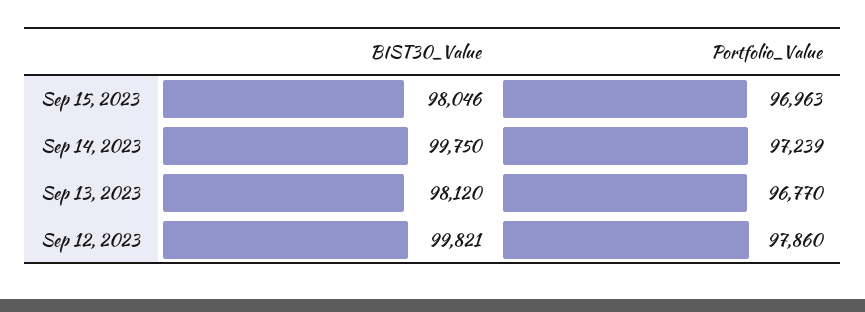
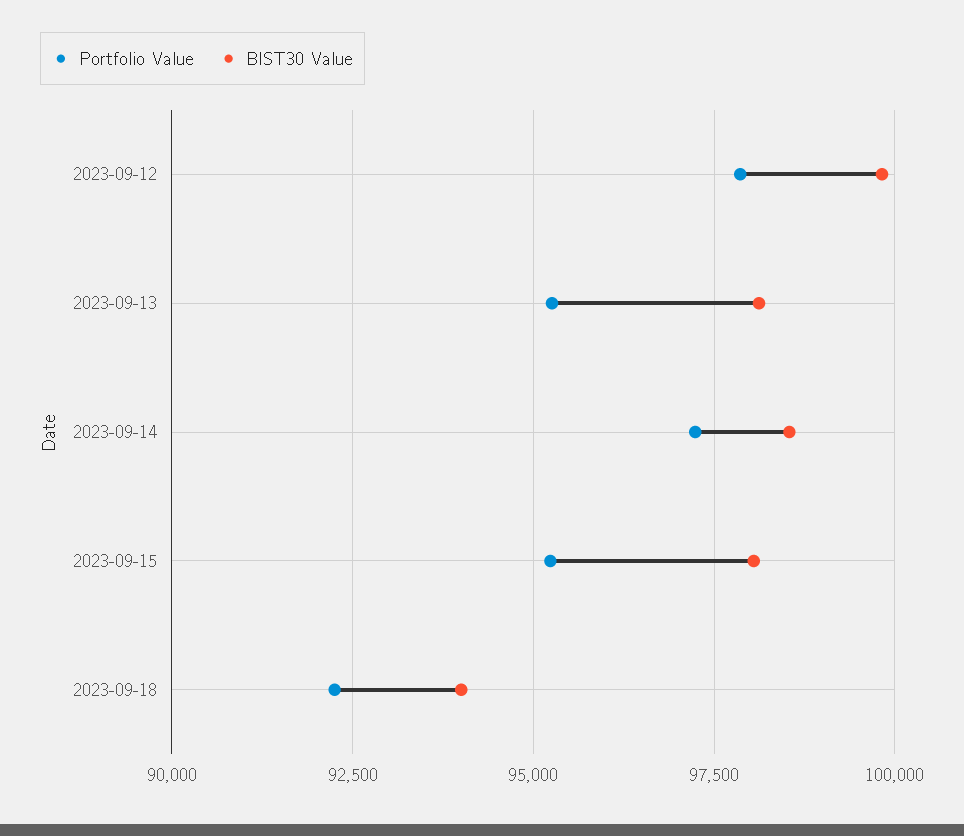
Portfolio_Value, Sep 15, 2023: 96963 -> 95250
BIST30_Value, Sep 14, 2023: 99750 -> 98500
Portfolio_Value, Sep 13, 2023: 96770 -> 95250
Portfolio_Value, 2023-09-18: none -> 92250
BIST30_Value, 2023-09-18: none -> 94000

